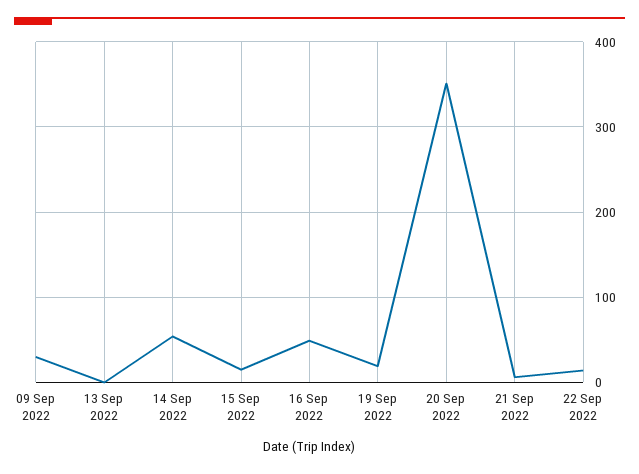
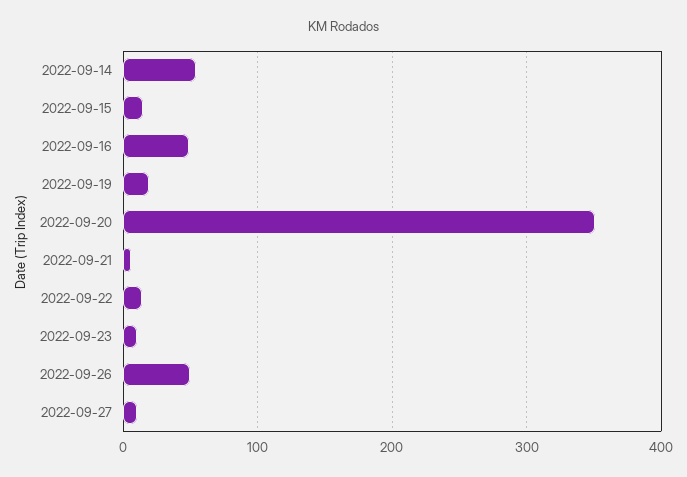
09 Sep 2022: 30 -> none
13 Sep 2022: 0 -> none
2022-09-23: none -> 10
2022-09-26: none -> 50
2022-09-27: none -> 10

